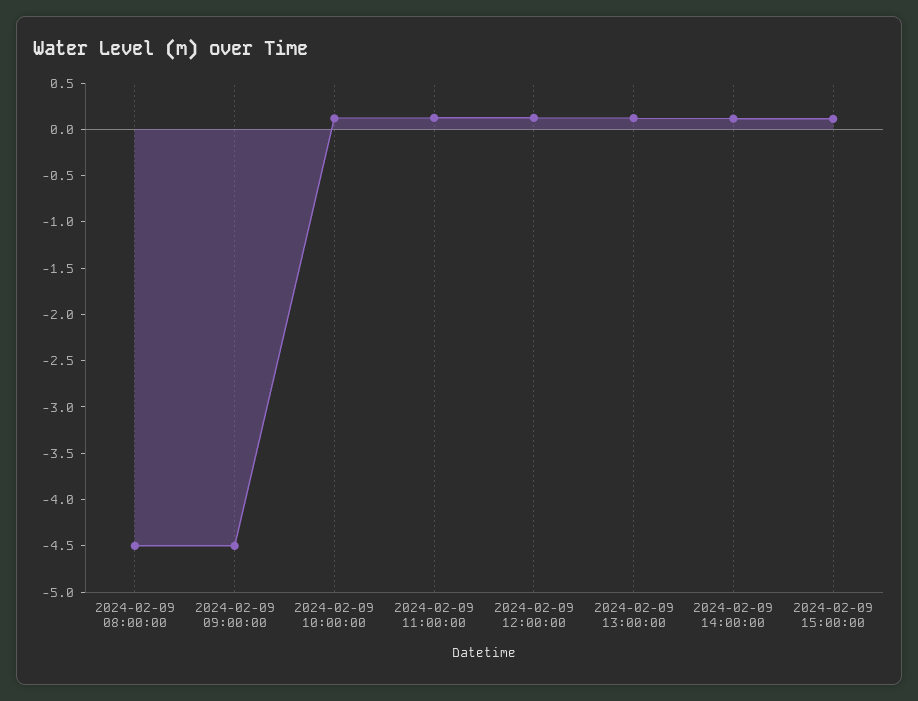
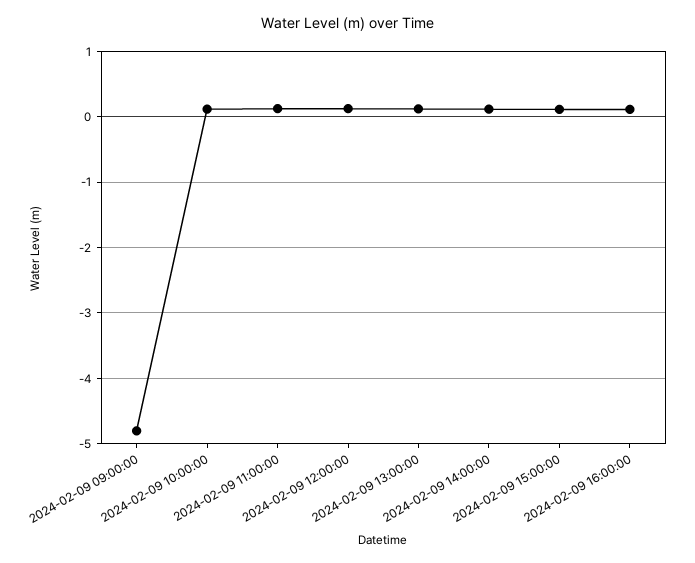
2024-02-09 08:00:00: -4.5 -> none
2024-02-09 09:00:00: -4.5 -> -4.8
2024-02-09 16:00:00: none -> 0.1

